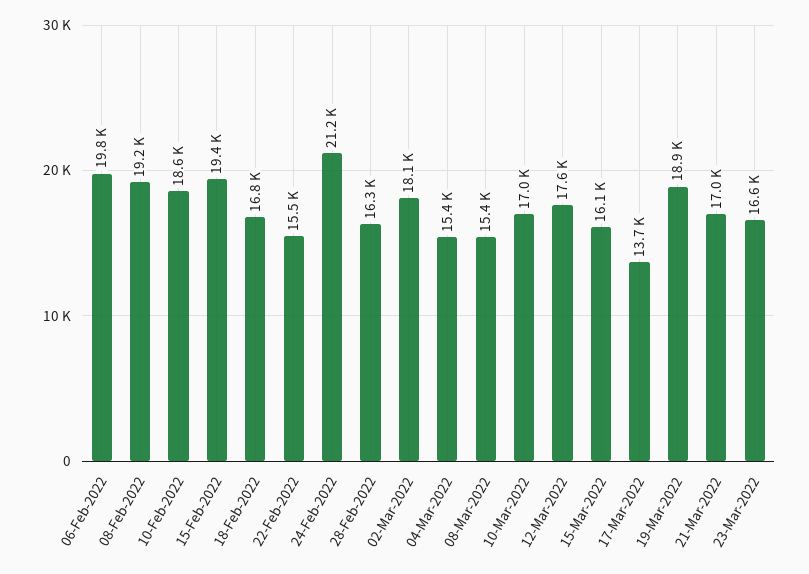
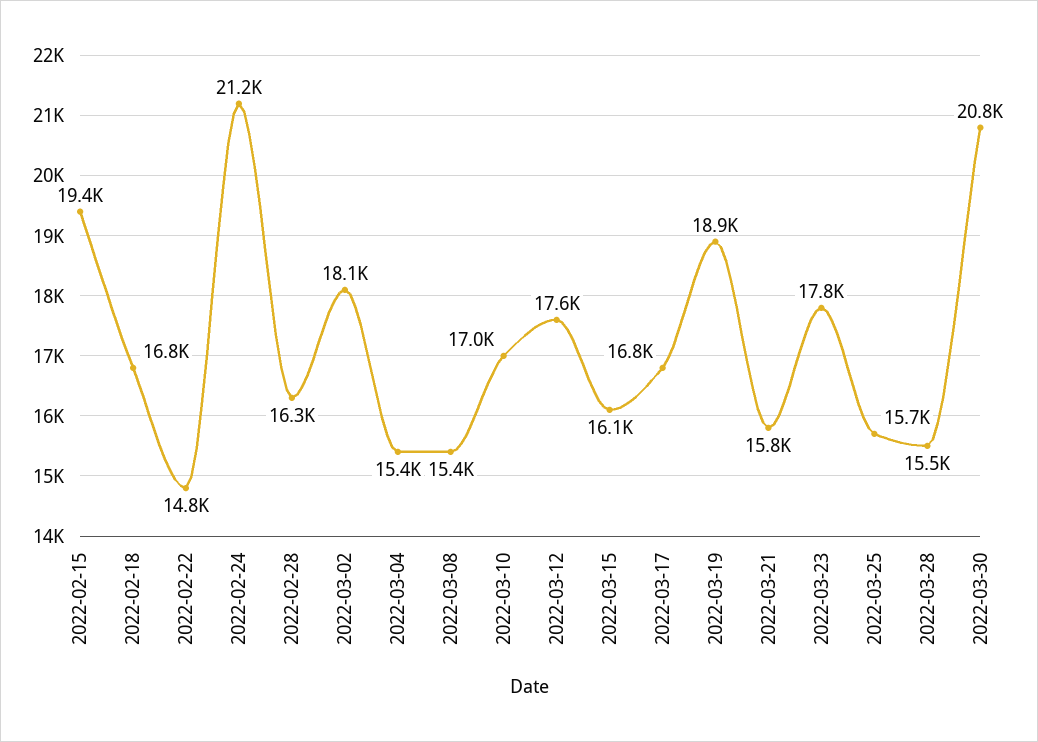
06-Feb-2022: 19800 -> none
08-Feb-2022: 19200 -> none
10-Feb-2022: 18600 -> none
22-Feb-2022: 15500 -> 14800
17-Mar-2022: 13700 -> 16800
21-Mar-2022: 17000 -> 15800
23-Mar-2022: 16600 -> 17800
2022-03-25: none -> 15700
2022-03-28: none -> 15500
2022-03-30: none -> 20800

